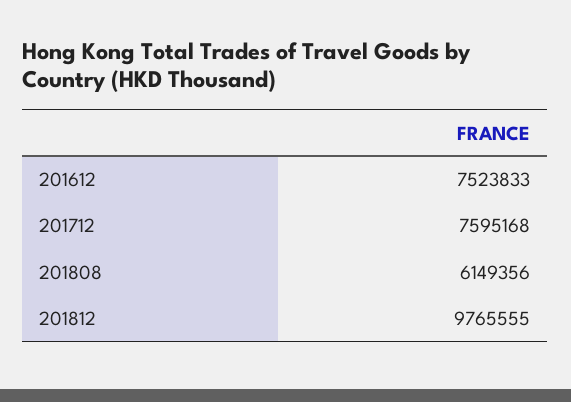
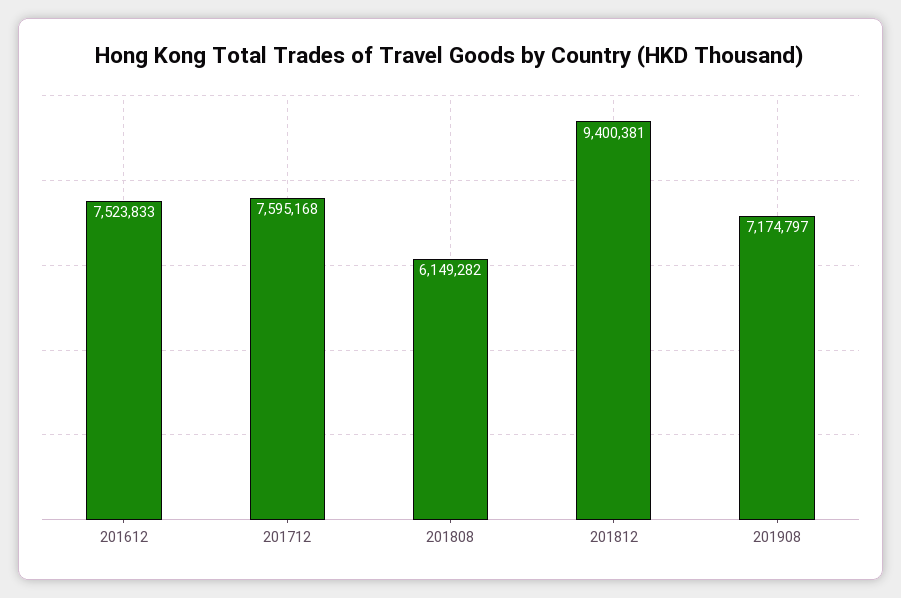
201808: 6149356 -> 6149282
201812: 9765555 -> 9400381
201908: none -> 7174797

